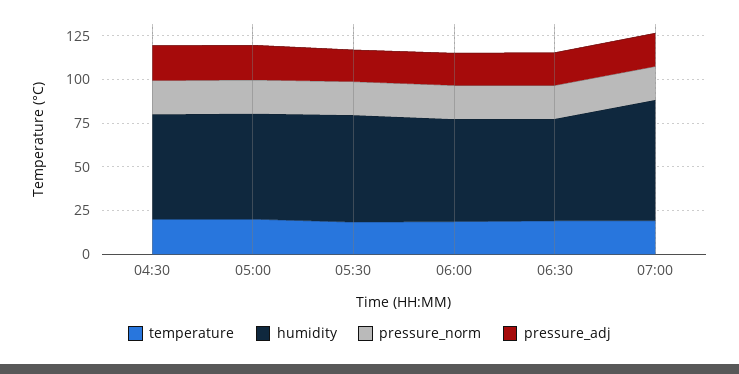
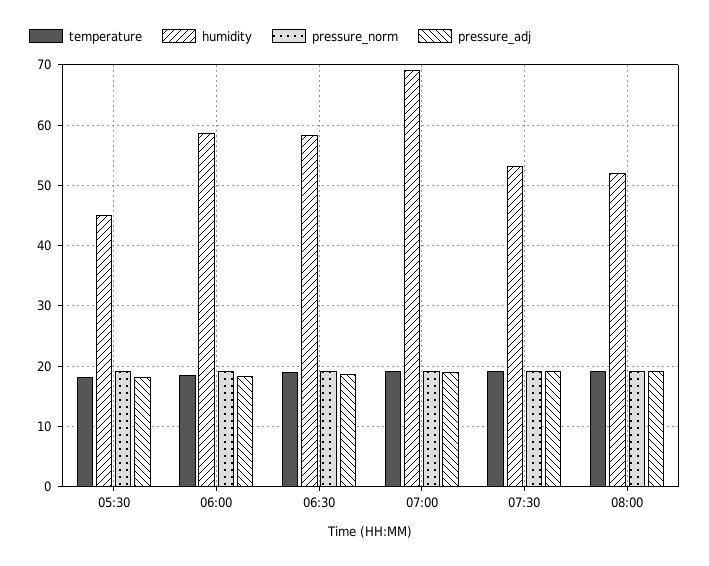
temperature, 04:30: 20 -> none
humidity, 04:30: 60 -> none
pressure_norm, 04:30: 20 -> none
pressure_adj, 04:30: 20 -> none
temperature, 05:00: 20 -> none
humidity, 05:00: 60 -> none
pressure_norm, 05:00: 20 -> none
pressure_adj, 05:00: 20 -> none
humidity, 05:30: 60 -> 45
temperature, 07:30: none -> 19
humidity, 07:30: none -> 53
pressure_norm, 07:30: none -> 19
pressure_adj, 07:30: none -> 19
temperature, 08:00: none -> 19
humidity, 08:00: none -> 52
pressure_norm, 08:00: none -> 19
pressure_adj, 08:00: none -> 19

